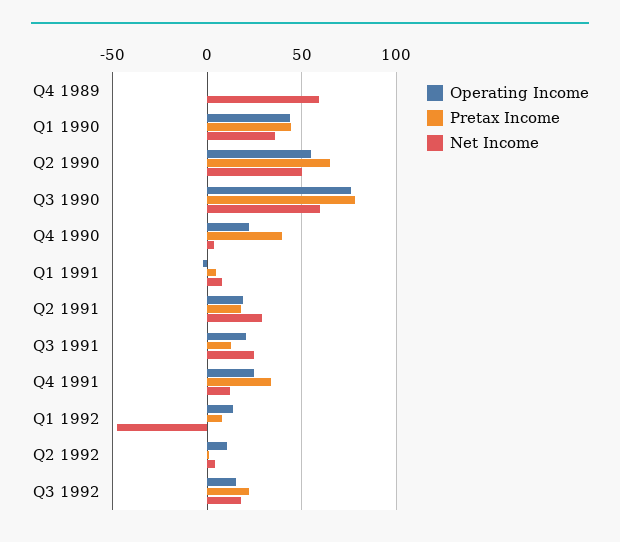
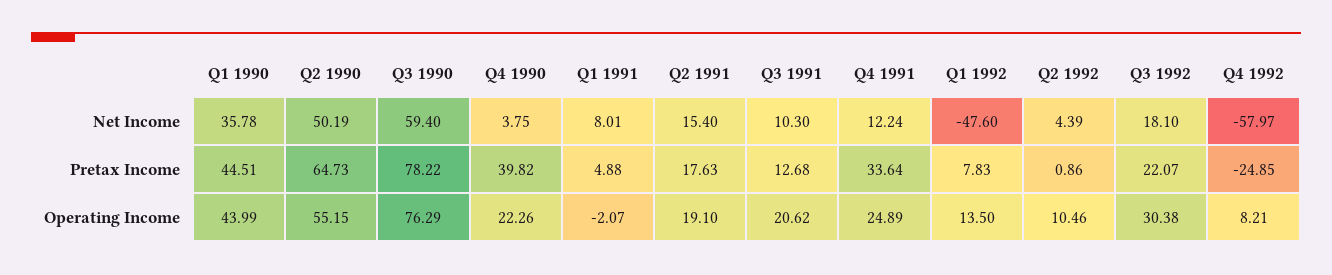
Operating Income, Q4 1989: 0 -> none
Pretax Income, Q4 1989: 0 -> none
Net Income, Q4 1989: 60 -> none
Net Income, Q2 1991: 30 -> 15.4
Net Income, Q3 1991: 25 -> 10.3
Operating Income, Q3 1992: 15 -> 30.38
Net Income, Q4 1992: none -> -57.97
Pretax Income, Q4 1992: none -> -24.85
Operating Income, Q4 1992: none -> 8.21

